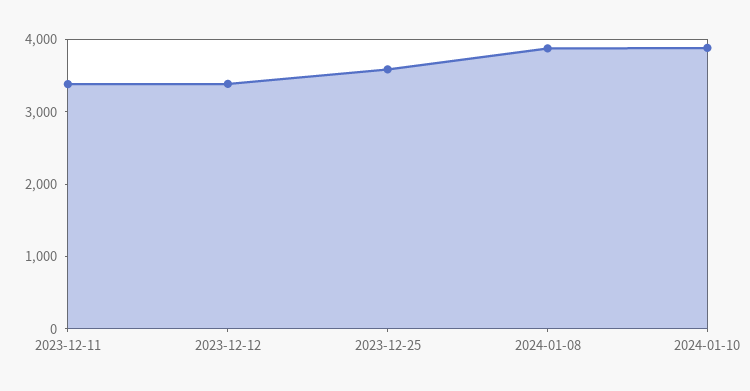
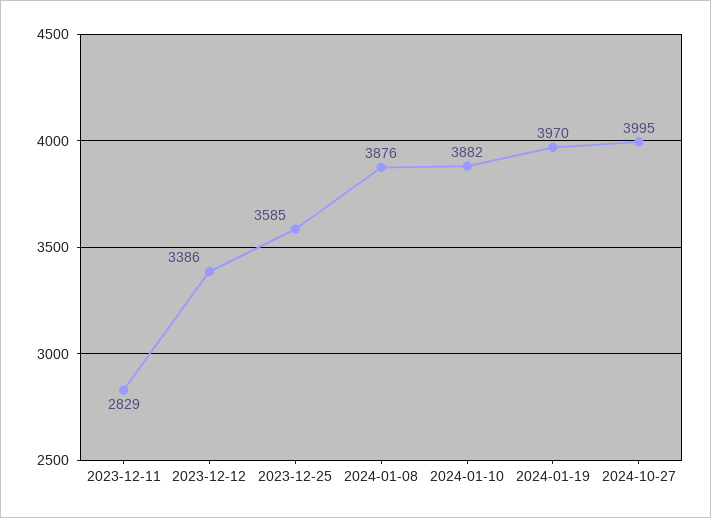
2023-12-11: 3400 -> 2829
2024-01-19: none -> 3970
2024-10-27: none -> 3995

